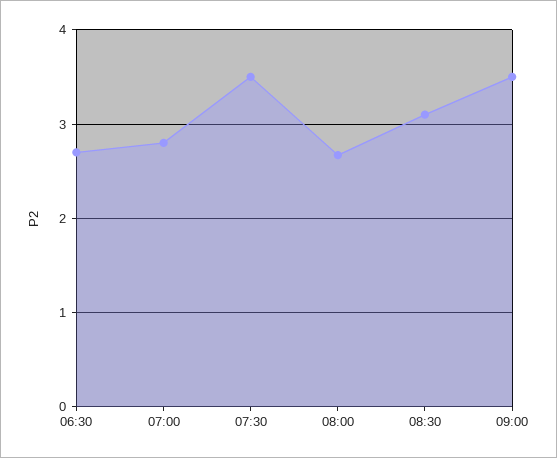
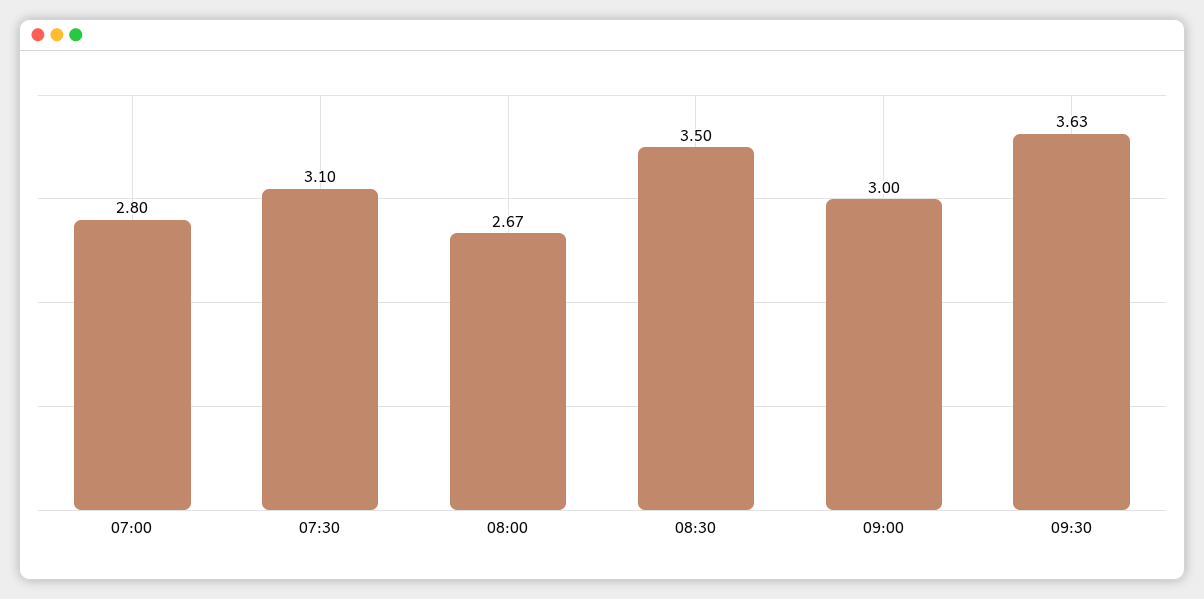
06:30: 2.7 -> none
07:30: 3.5 -> 3.1
08:30: 3.1 -> 3.5
09:00: 3.5 -> 3
09:30: none -> 3.63

